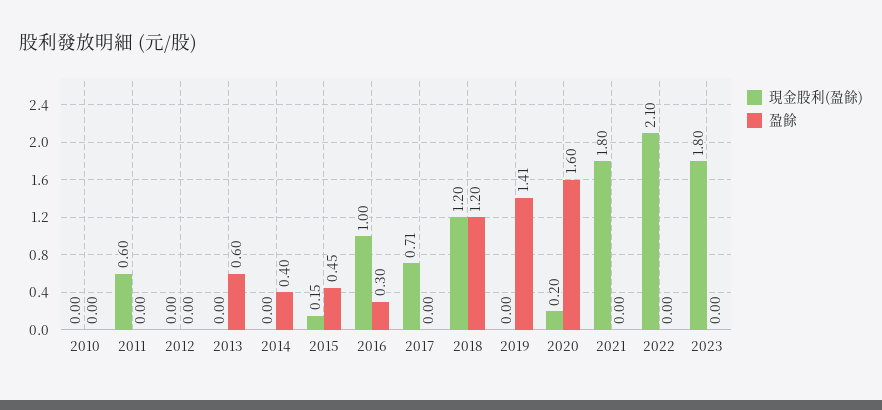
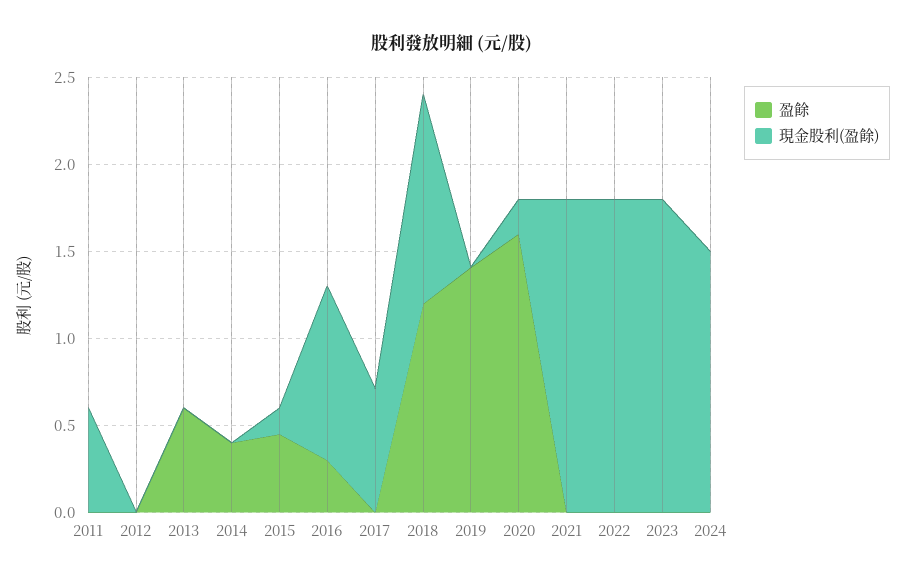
現金股利(盈餘), 2010: 0 -> none
盈餘, 2010: 0 -> none
現金股利(盈餘), 2022: 2.1 -> 1.8
盈餘, 2024: none -> 0
現金股利(盈餘), 2024: none -> 1.5

